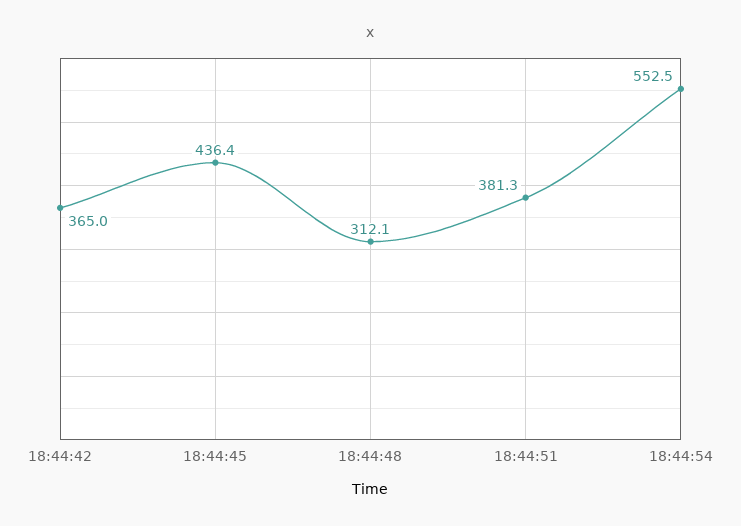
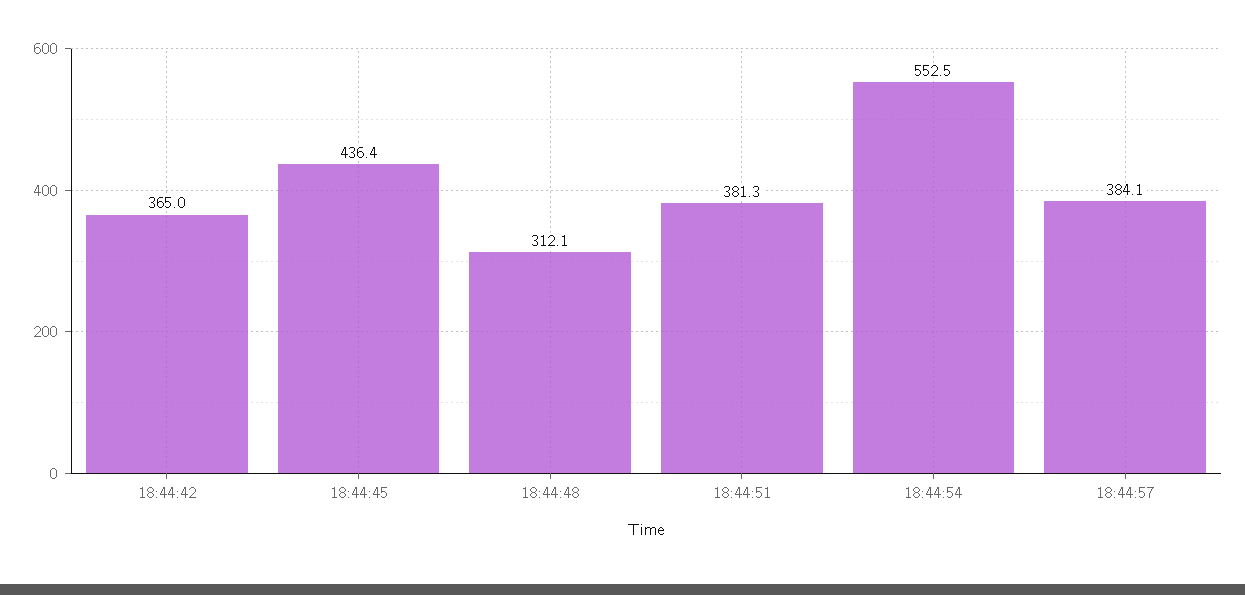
18:44:57: none -> 384.1

